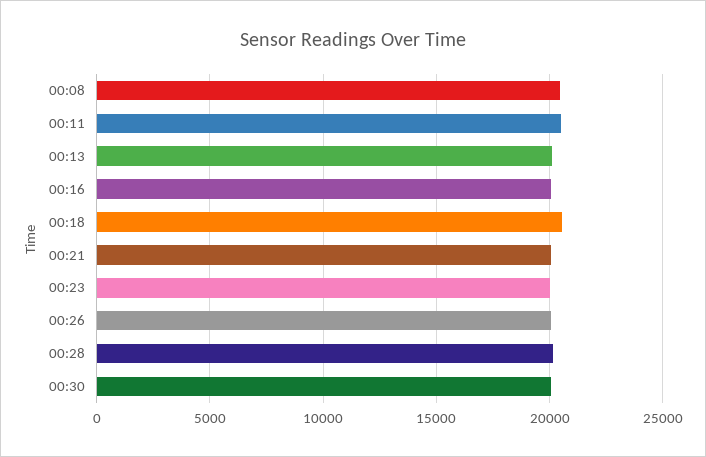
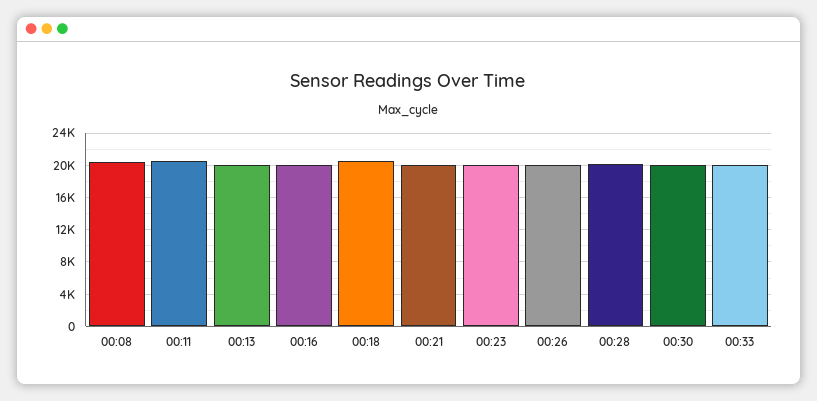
00:33: none -> 20000

